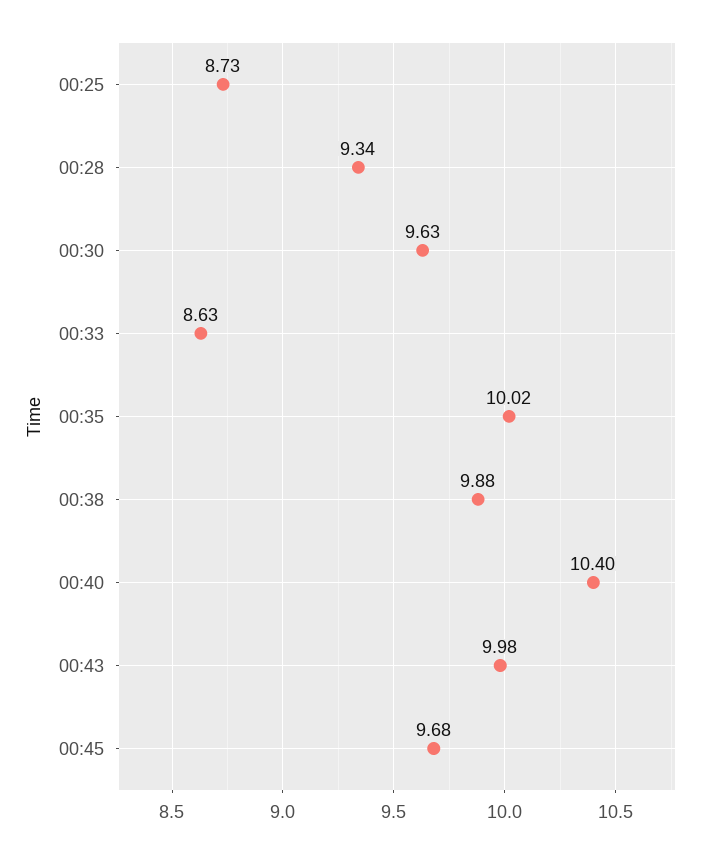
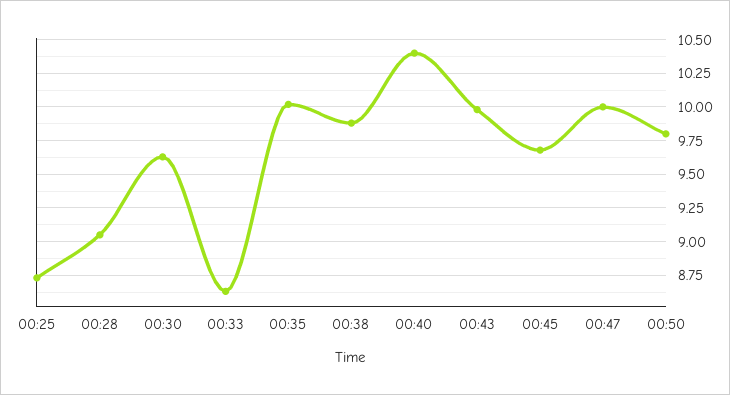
00:28: 9.34 -> 9.05
00:47: none -> 10
00:50: none -> 9.8

